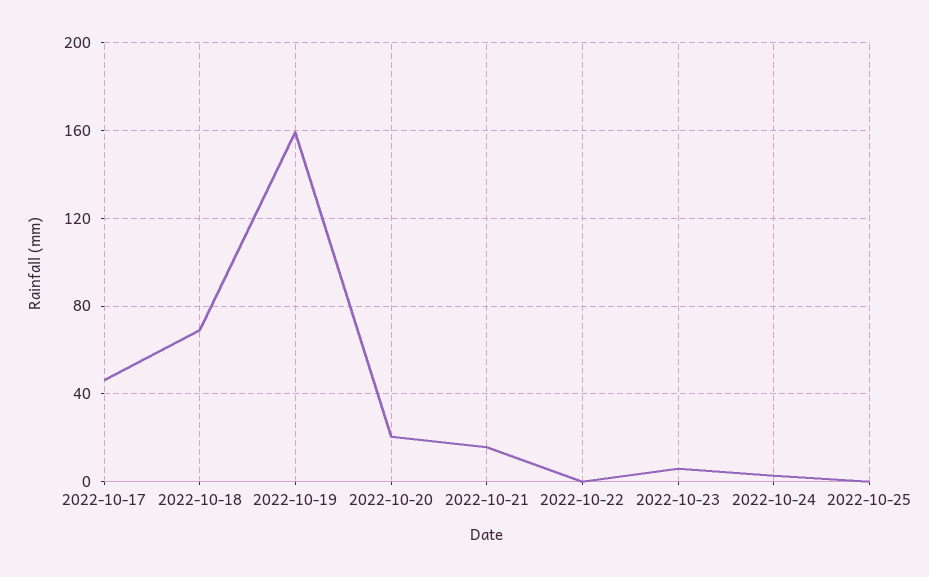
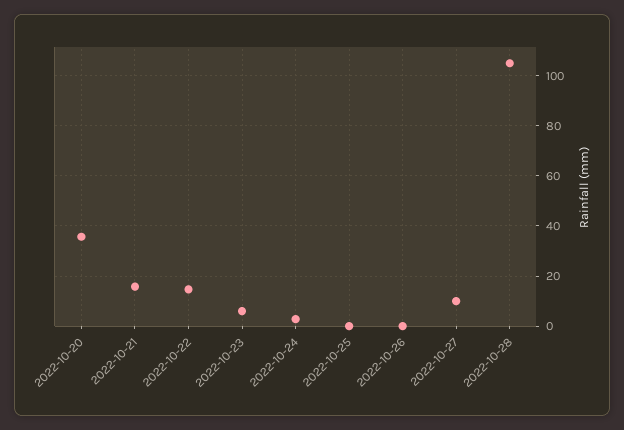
2022-10-17: 45 -> none
2022-10-18: 70 -> none
2022-10-19: 160 -> none
2022-10-20: 20 -> 35
2022-10-22: 0 -> 15
2022-10-26: none -> 0
2022-10-27: none -> 10
2022-10-28: none -> 105

